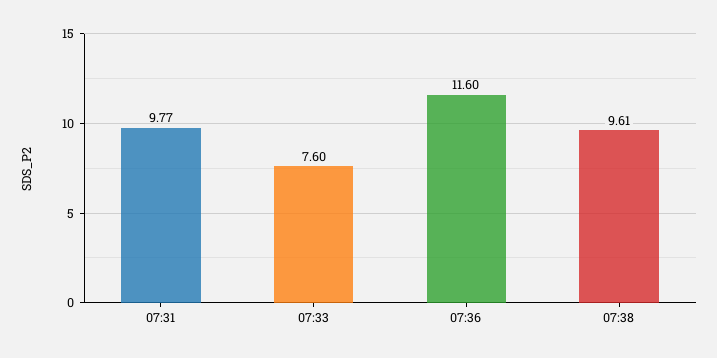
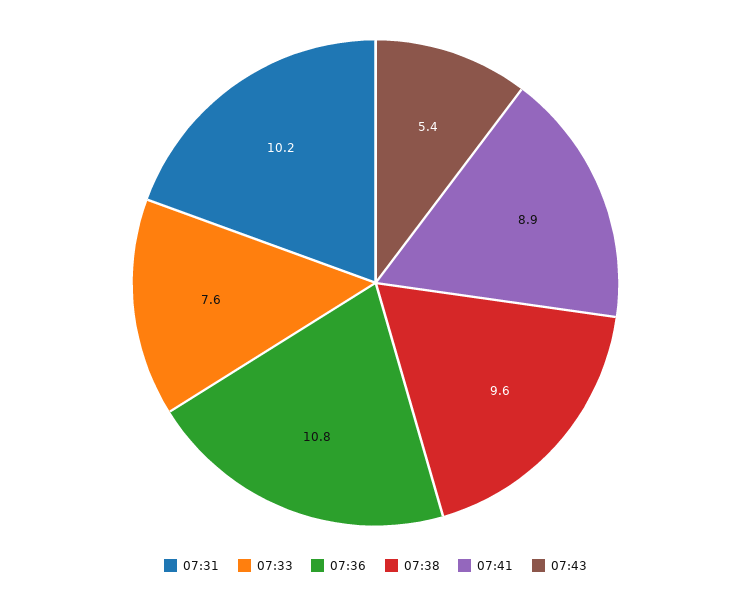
07:31: 9.77 -> 10.2
07:36: 11.6 -> 10.8
07:41: none -> 8.9
07:43: none -> 5.4

